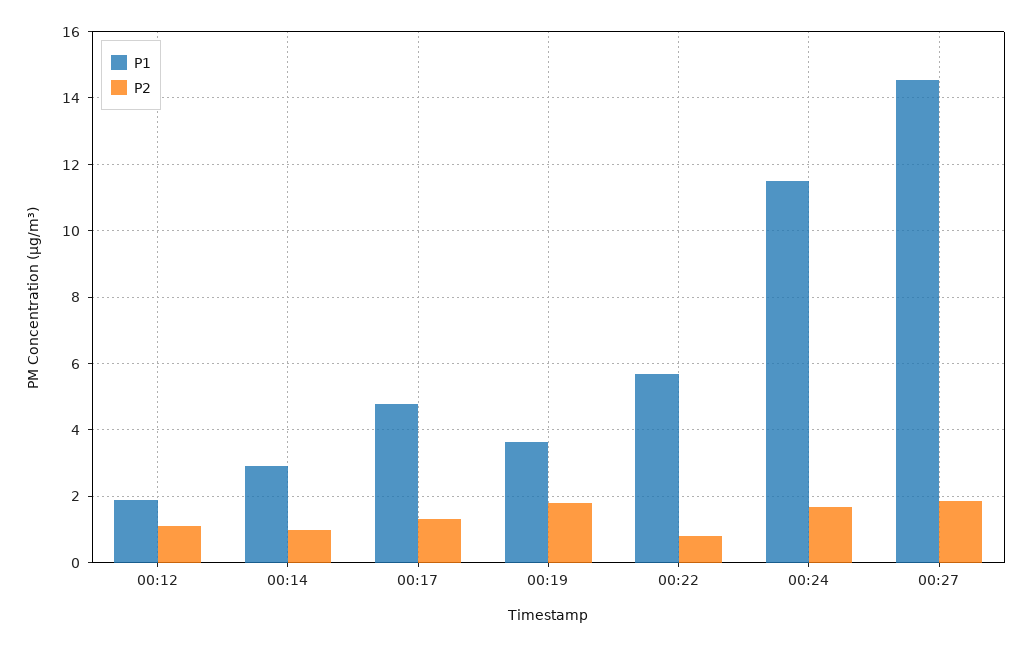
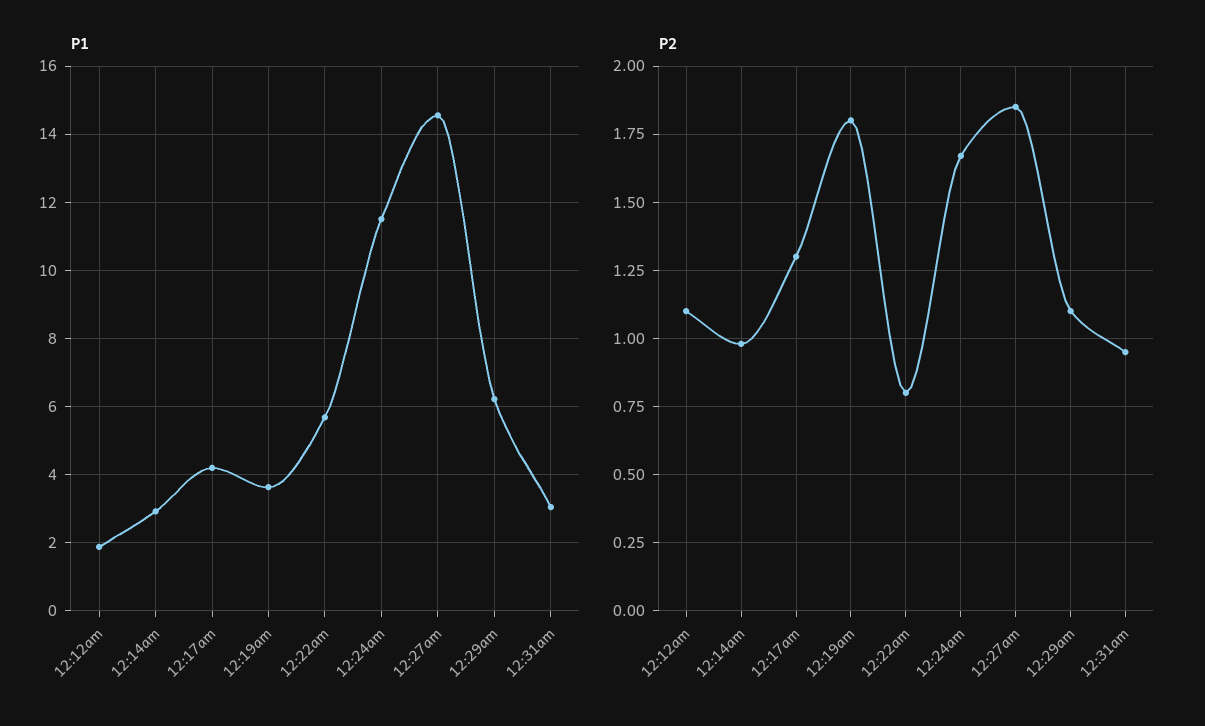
P1, 00:17: 4.8 -> 4.2
P1, 12:29am: none -> 6.2
P1, 12:31am: none -> 3
P2, 12:29am: none -> 1.1
P2, 12:31am: none -> 0.95

